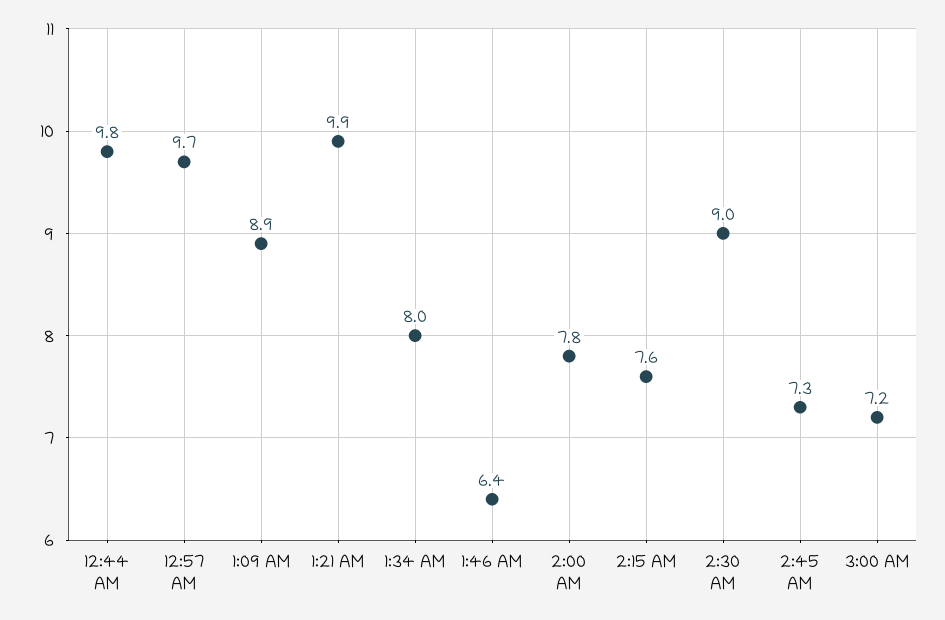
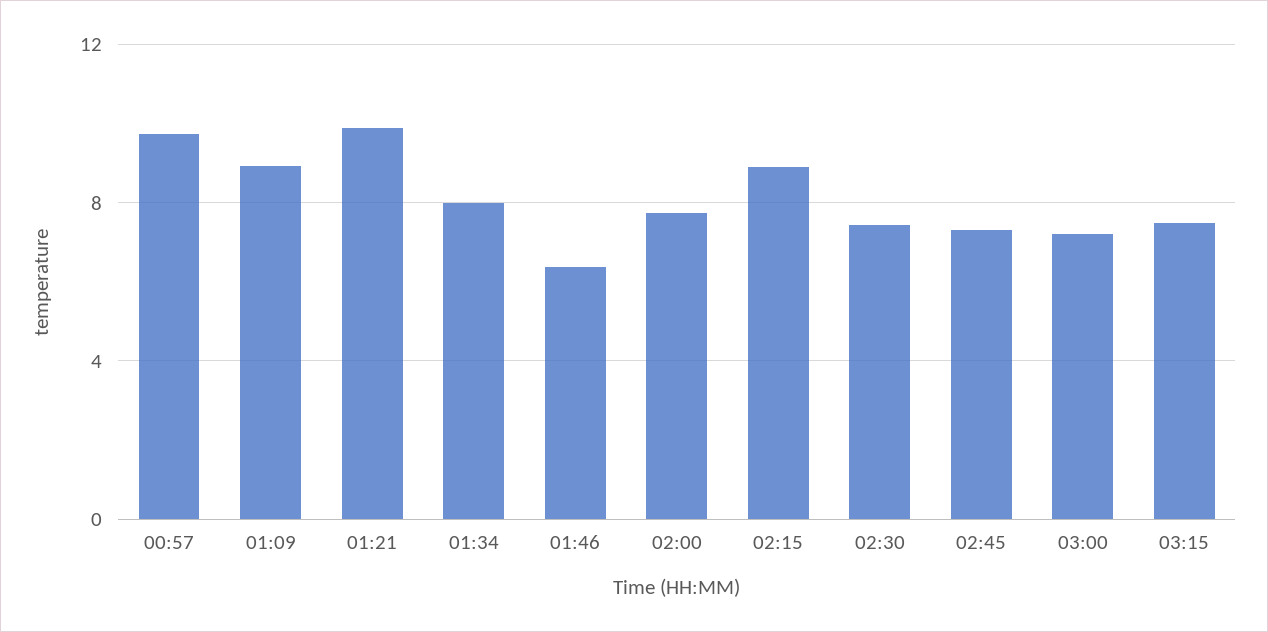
12:44 AM: 9.8 -> none
2:15 AM: 7.6 -> 9
2:30 AM: 9 -> 7.5
03:15: none -> 7.5

